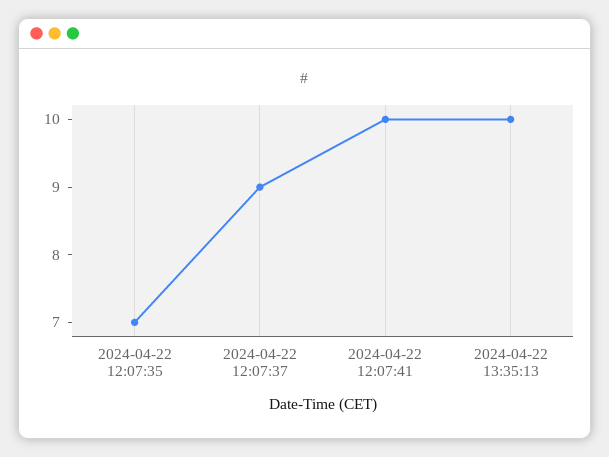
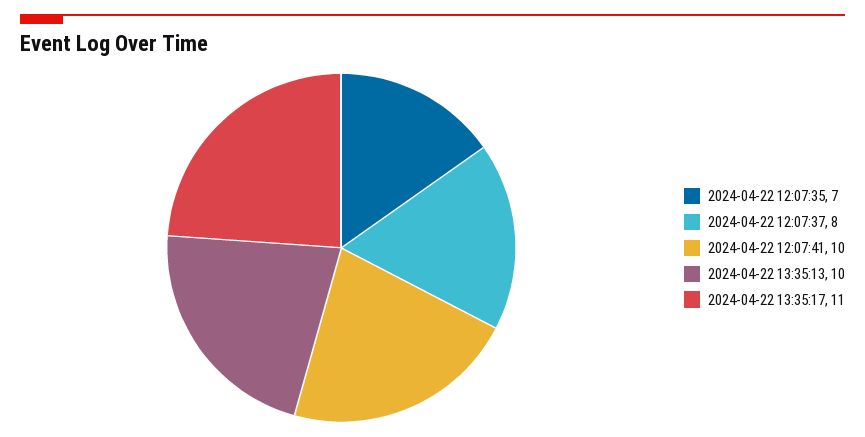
2024-04-22 12:07:37: 9 -> 8
2024-04-22 13:35:17: none -> 11

